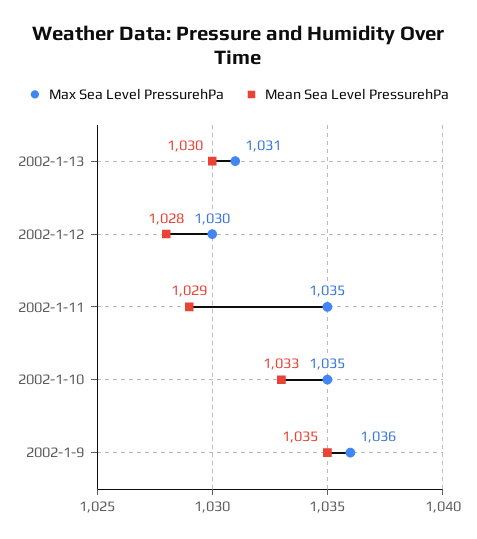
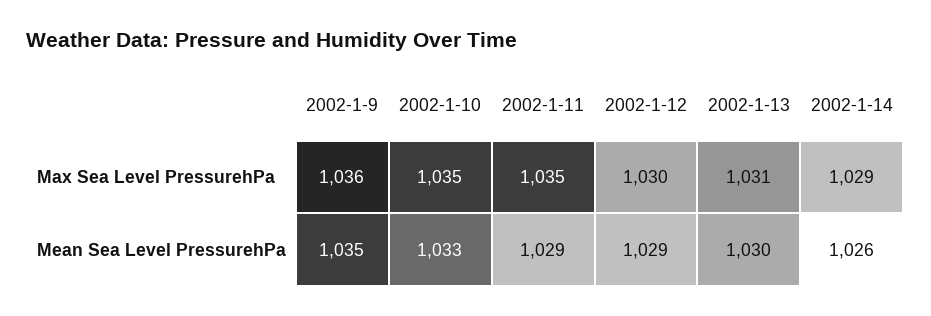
Mean Sea Level PressurehPa, 2002-1-12: 1028 -> 1029
Max Sea Level PressurehPa, 2002-1-14: none -> 1029
Mean Sea Level PressurehPa, 2002-1-14: none -> 1026

